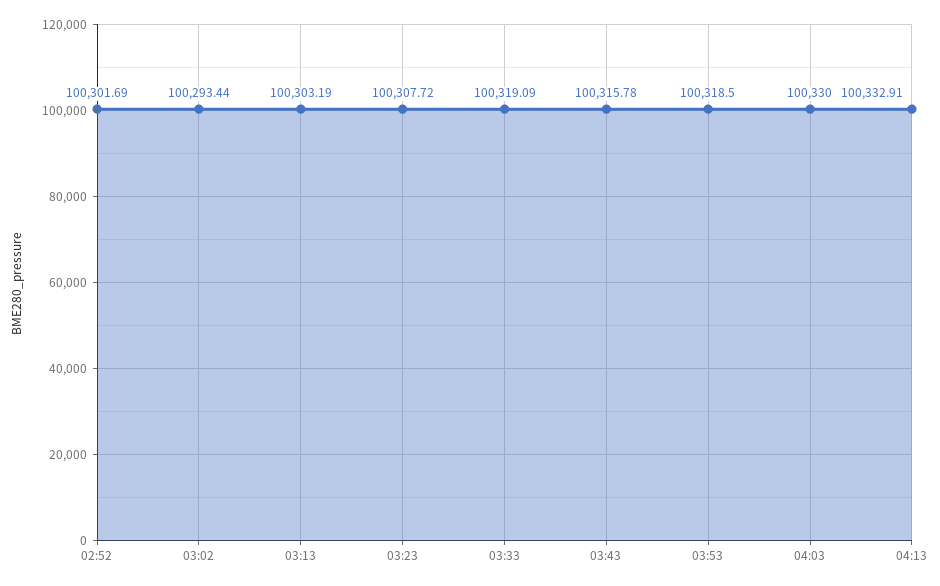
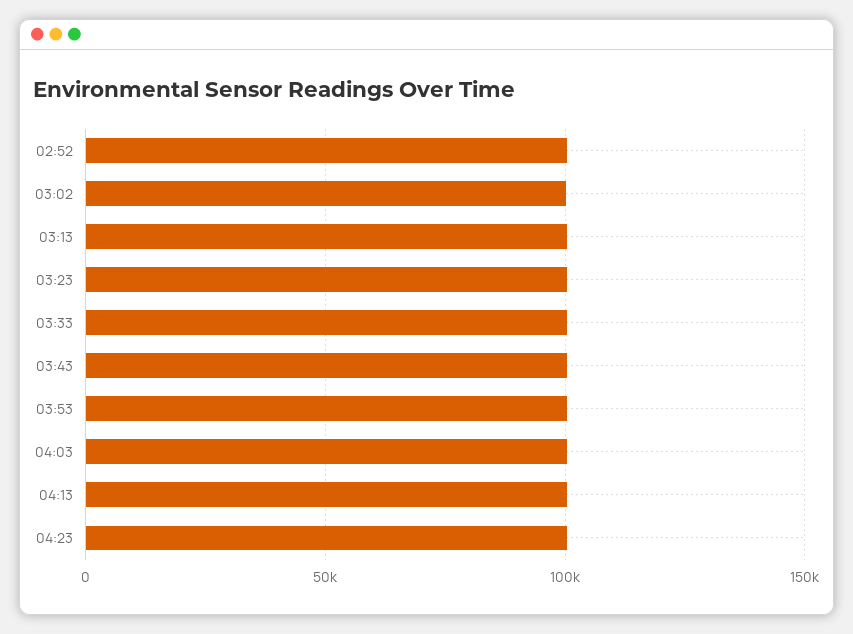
04:23: none -> 100000

